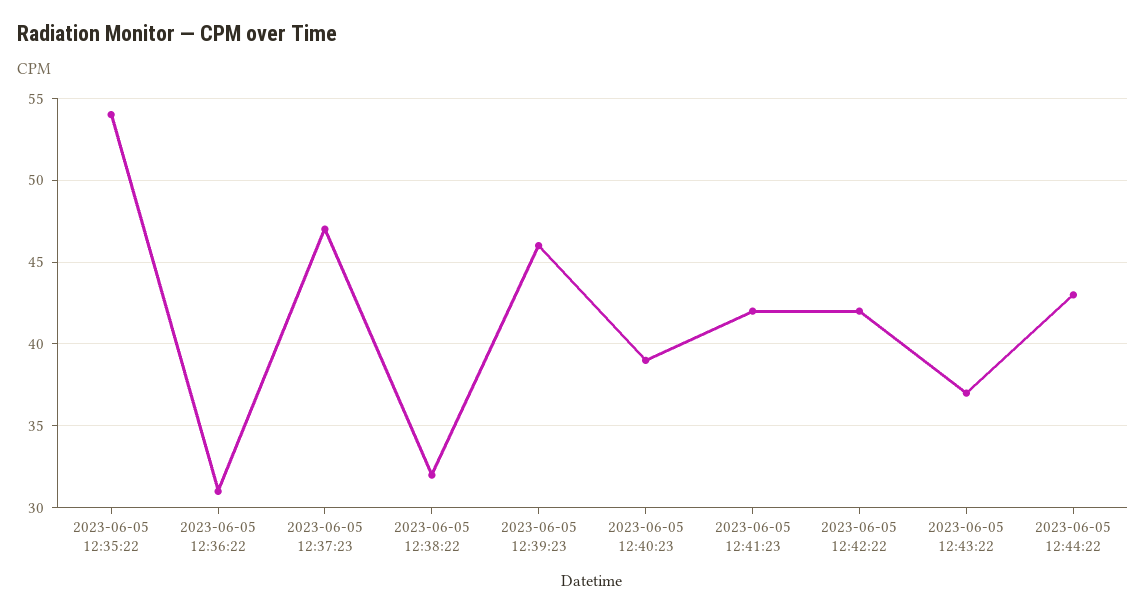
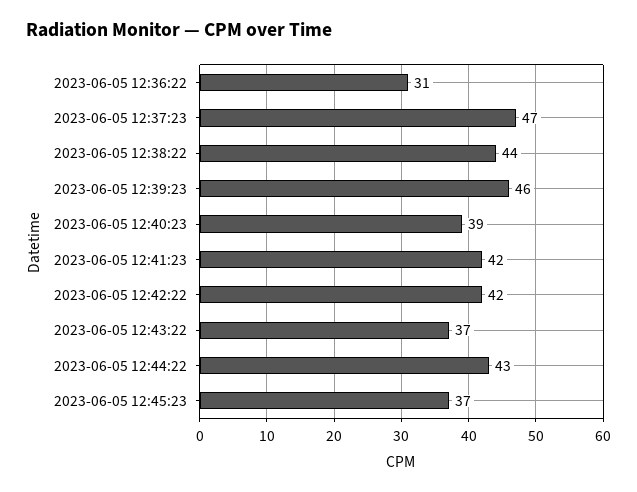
2023-06-05 12:35:22: 54 -> none
2023-06-05 12:38:22: 32 -> 44
2023-06-05 12:45:23: none -> 37

